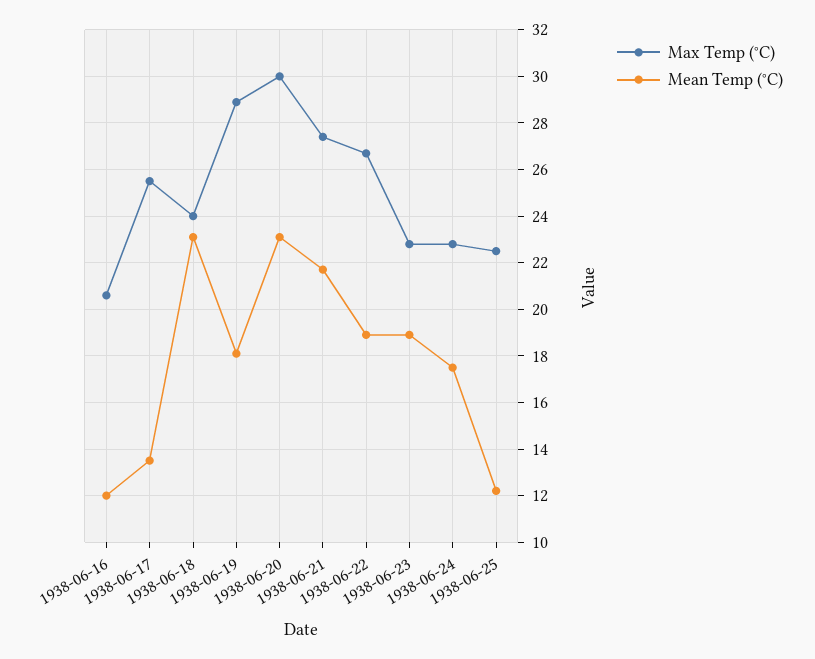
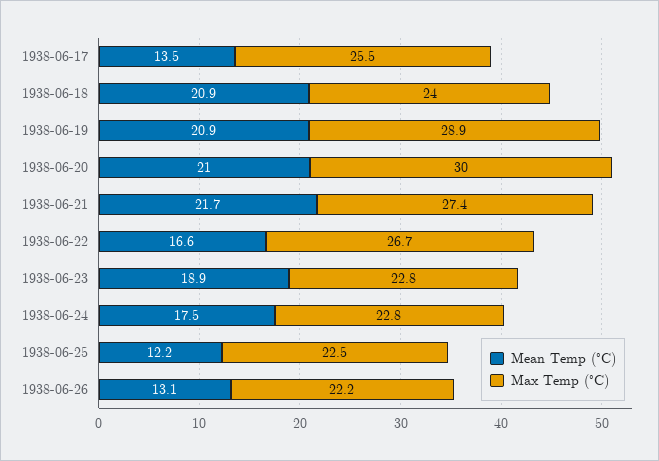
Max Temp (°C), 1938-06-16: 20.5 -> none
Mean Temp (°C), 1938-06-16: 12 -> none
Mean Temp (°C), 1938-06-18: 23 -> 20.9
Mean Temp (°C), 1938-06-19: 18 -> 20.9
Mean Temp (°C), 1938-06-20: 23 -> 21
Mean Temp (°C), 1938-06-22: 19 -> 16.6
Mean Temp (°C), 1938-06-26: none -> 13.1
Max Temp (°C), 1938-06-26: none -> 22.2

